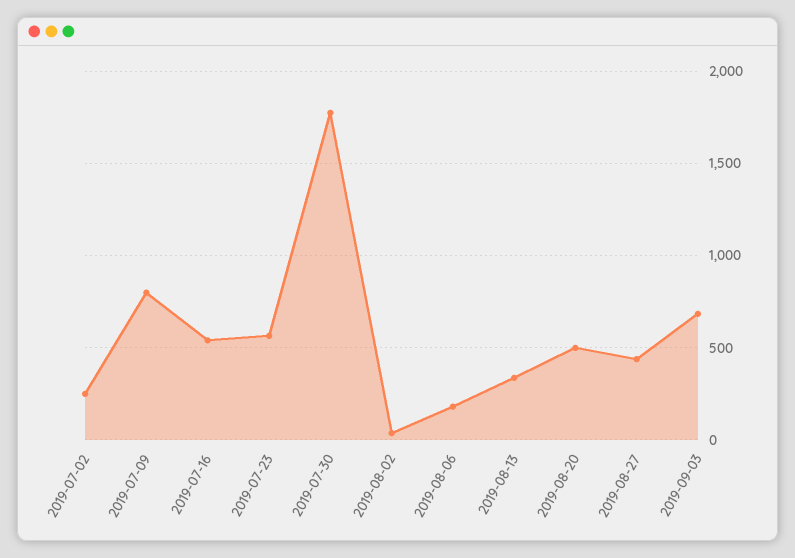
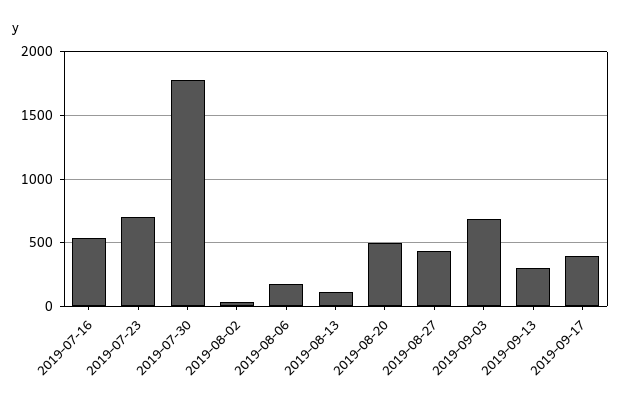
2019-07-02: 250 -> none
2019-07-09: 800 -> none
2019-07-23: 550 -> 700
2019-08-13: 350 -> 100
2019-09-13: none -> 300
2019-09-17: none -> 400

